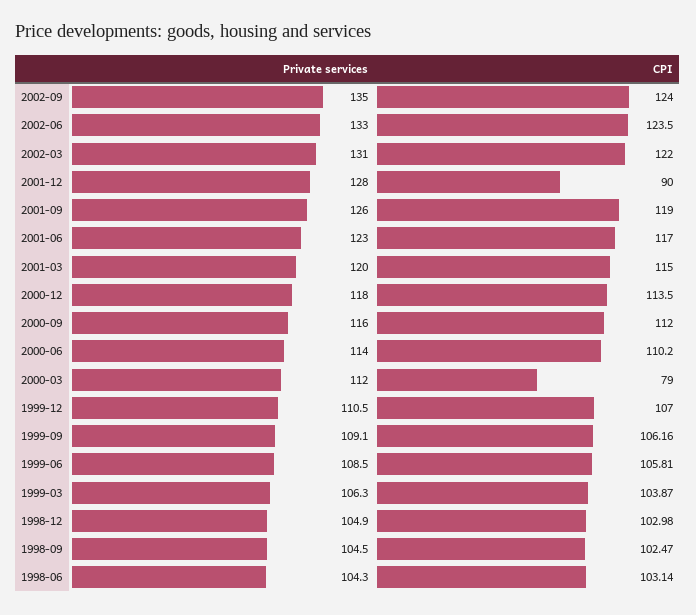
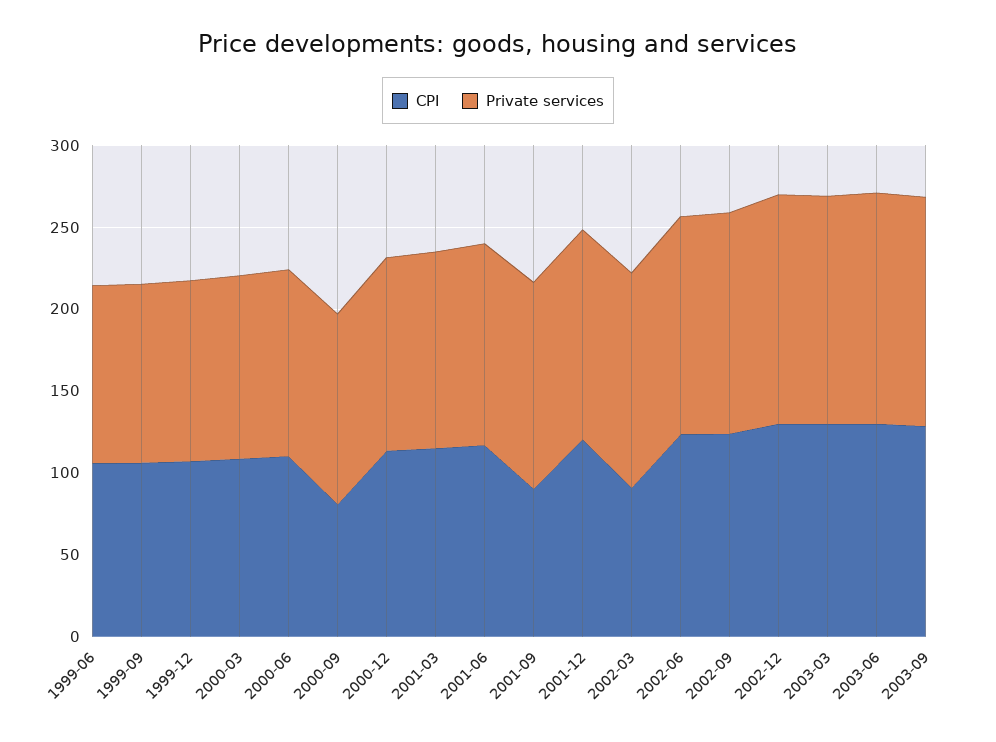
CPI, 2002-03: 122 -> 90
CPI, 2001-12: 90 -> 120
CPI, 2001-09: 119 -> 90
CPI, 2000-09: 112 -> 80
CPI, 2000-03: 79 -> 110
Private services, 1999-03: 106.3 -> none
CPI, 1999-03: 103.87 -> none
Private services, 1998-12: 104.9 -> none
CPI, 1998-12: 102.98 -> none
Private services, 1998-09: 104.5 -> none
CPI, 1998-09: 102.47 -> none
Private services, 1998-06: 104.3 -> none
CPI, 1998-06: 103.14 -> none
CPI, 2002-12: none -> 130
Private services, 2002-12: none -> 140
CPI, 2003-03: none -> 130
Private services, 2003-03: none -> 140
CPI, 2003-06: none -> 130
Private services, 2003-06: none -> 140
CPI, 2003-09: none -> 130
Private services, 2003-09: none -> 140

